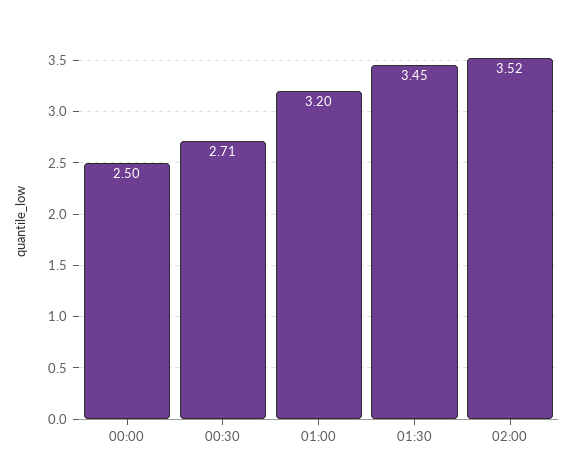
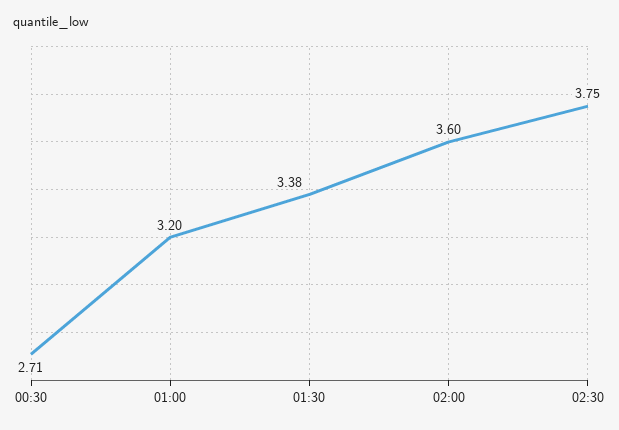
00:00: 2.5 -> none
01:30: 3.45 -> 3.38
02:00: 3.52 -> 3.6
02:30: none -> 3.75

